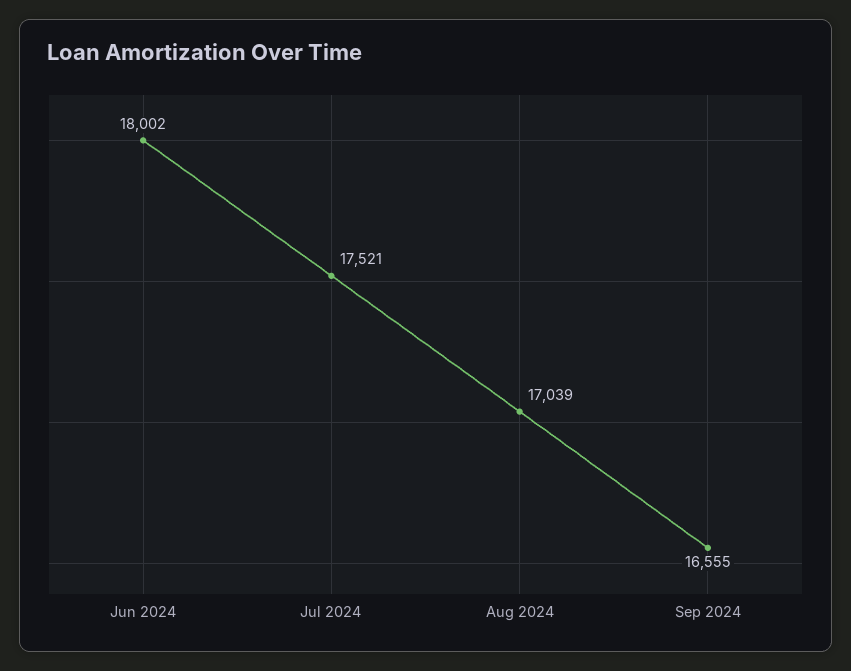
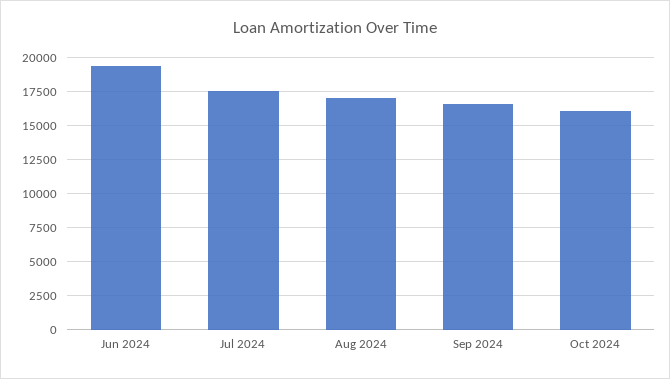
Jun 2024: 18002 -> 19500
Oct 2024: none -> 16000

